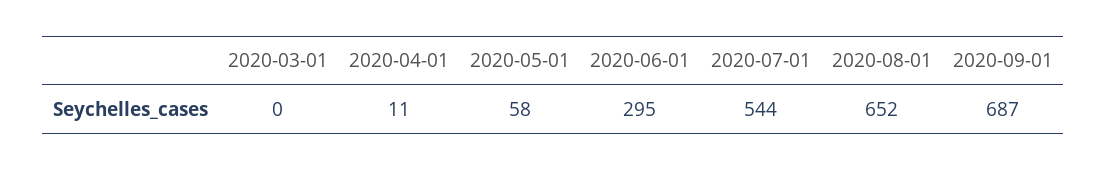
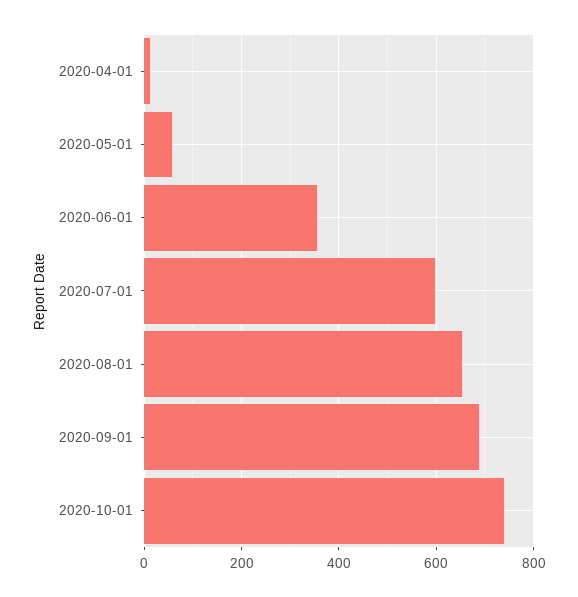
2020-03-01: 0 -> none
2020-06-01: 295 -> 360
2020-07-01: 544 -> 600
2020-10-01: none -> 740

